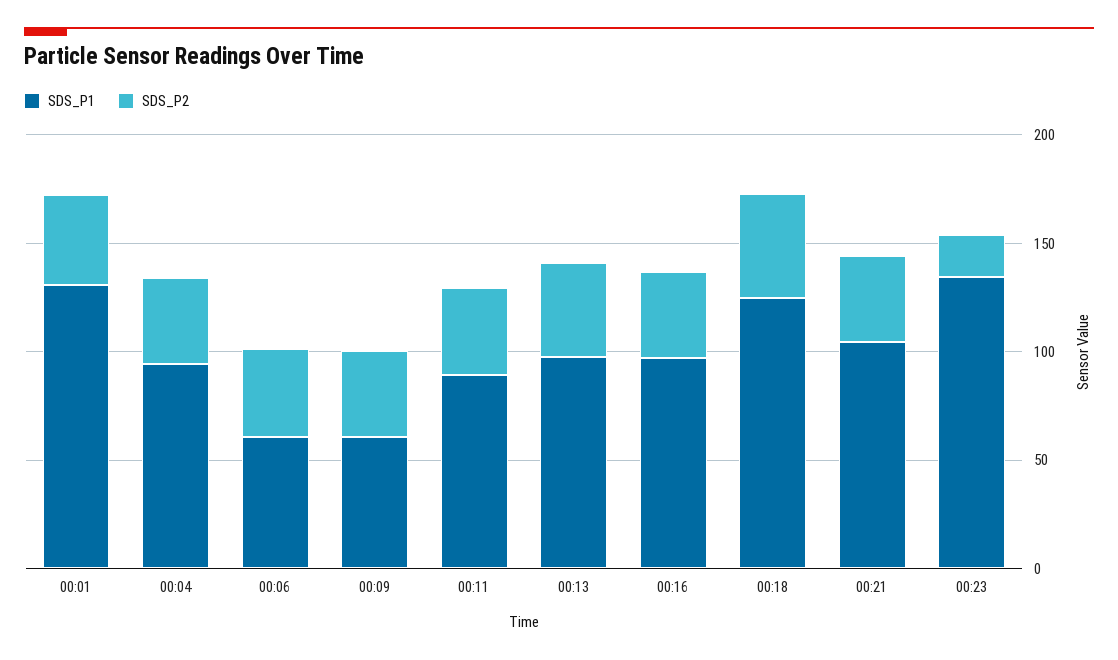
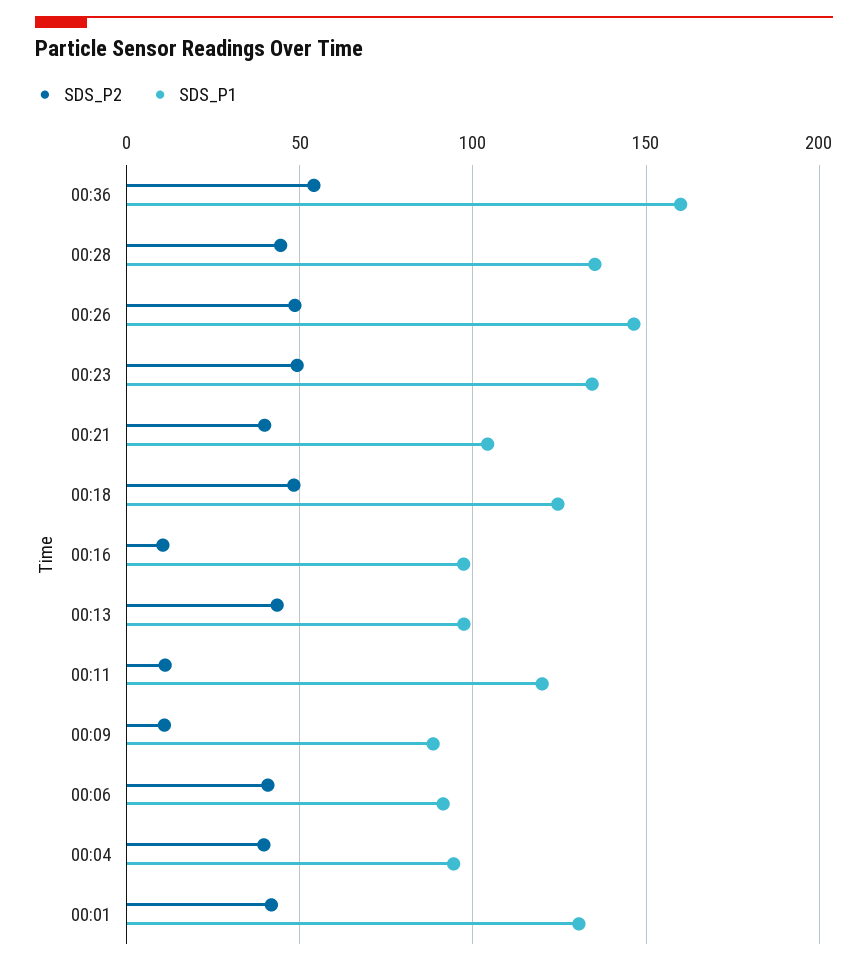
SDS_P1, 00:06: 60 -> 90
SDS_P1, 00:09: 60 -> 90
SDS_P2, 00:09: 40 -> 10
SDS_P1, 00:11: 90 -> 120
SDS_P2, 00:11: 40 -> 10
SDS_P2, 00:16: 40 -> 10
SDS_P2, 00:23: 20 -> 50
SDS_P2, 00:36: none -> 55
SDS_P1, 00:36: none -> 160
SDS_P2, 00:28: none -> 45
SDS_P1, 00:28: none -> 135
SDS_P2, 00:26: none -> 50
SDS_P1, 00:26: none -> 145

